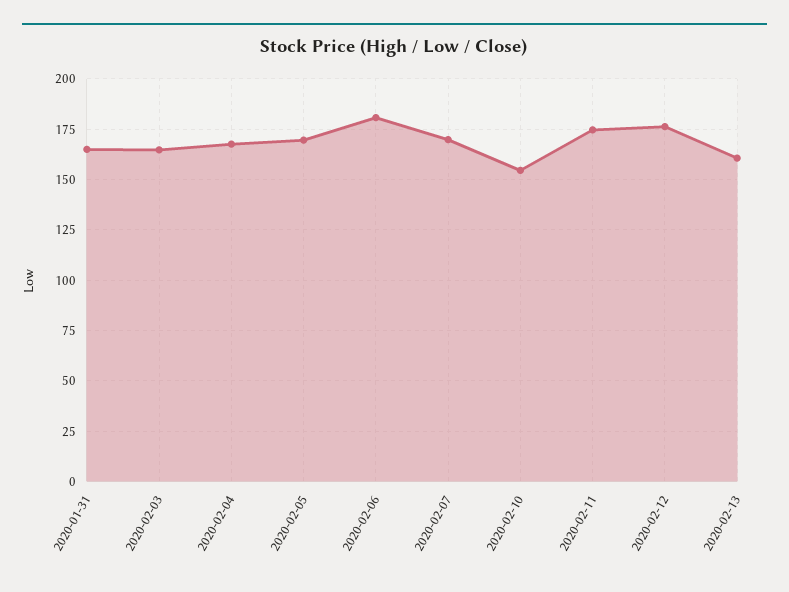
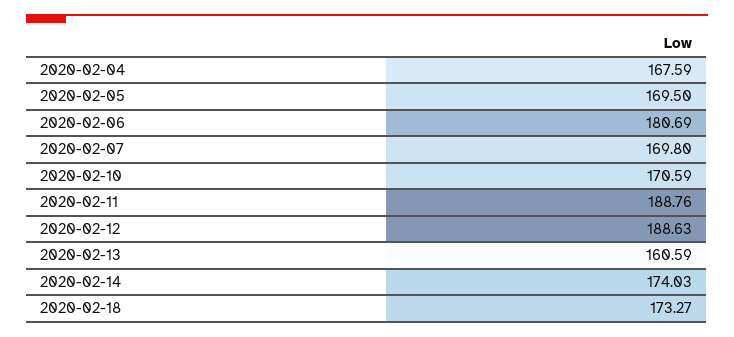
2020-01-31: 165 -> none
2020-02-03: 165 -> none
2020-02-10: 155 -> 170.59
2020-02-11: 175 -> 188.76
2020-02-12: 175 -> 188.63
2020-02-14: none -> 174.03
2020-02-18: none -> 173.27

